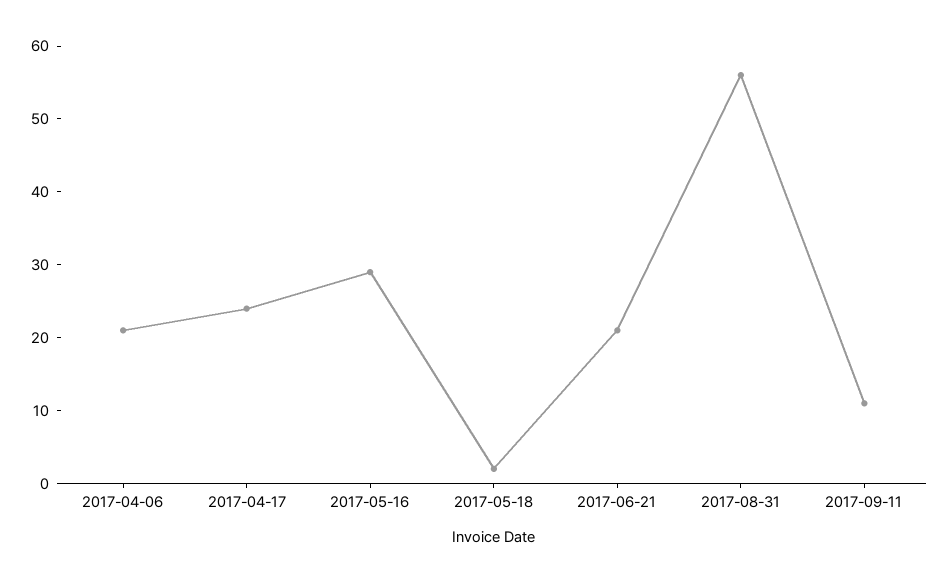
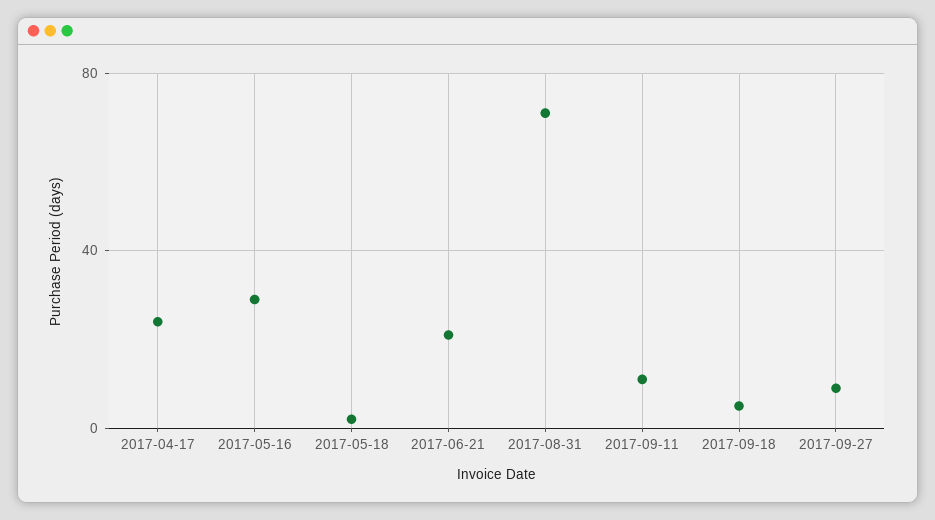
2017-04-06: 20 -> none
2017-08-31: 55 -> 70
2017-09-18: none -> 5
2017-09-27: none -> 10

